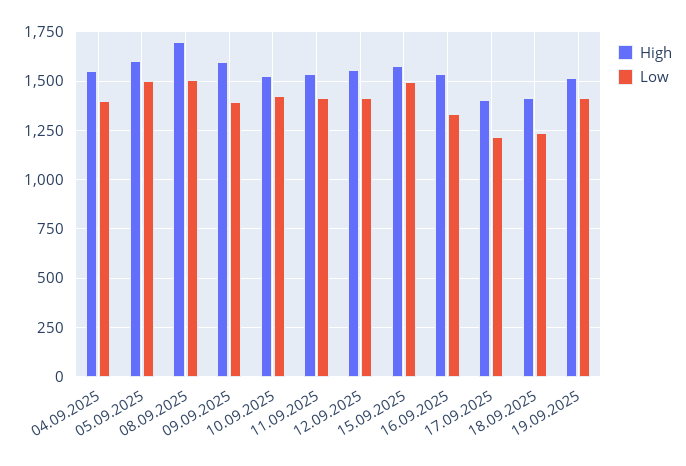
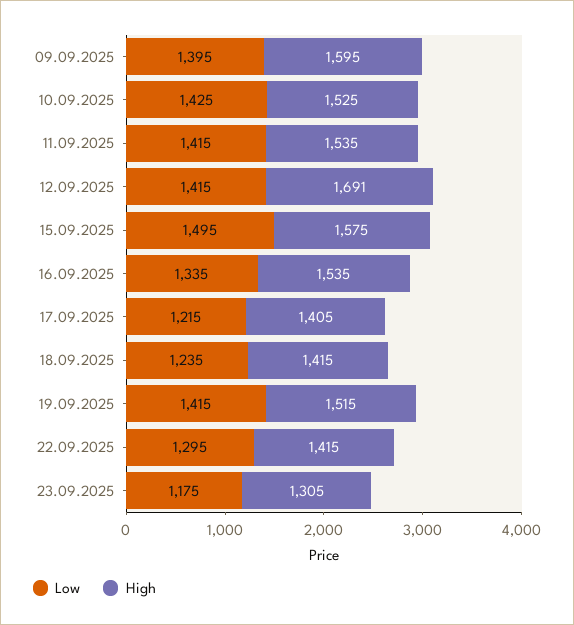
High, 04.09.2025: 1550 -> none
Low, 04.09.2025: 1400 -> none
High, 05.09.2025: 1600 -> none
Low, 05.09.2025: 1500 -> none
High, 08.09.2025: 1700 -> none
Low, 08.09.2025: 1500 -> none
High, 12.09.2025: 1550 -> 1691
Low, 22.09.2025: none -> 1295
High, 22.09.2025: none -> 1415
Low, 23.09.2025: none -> 1175
High, 23.09.2025: none -> 1305

